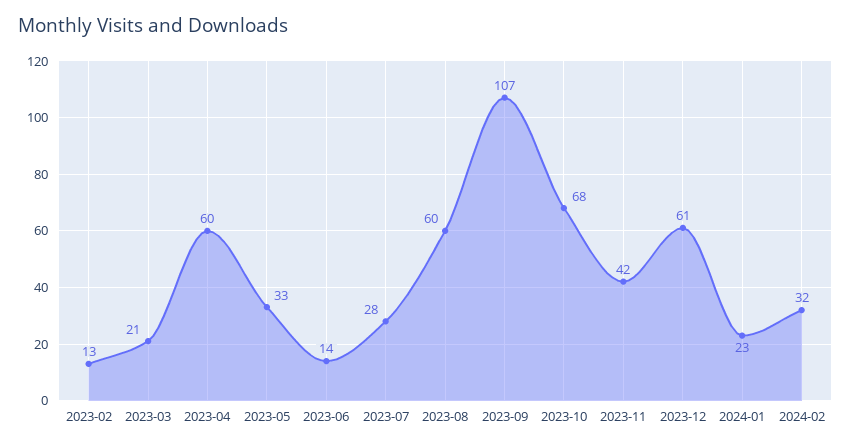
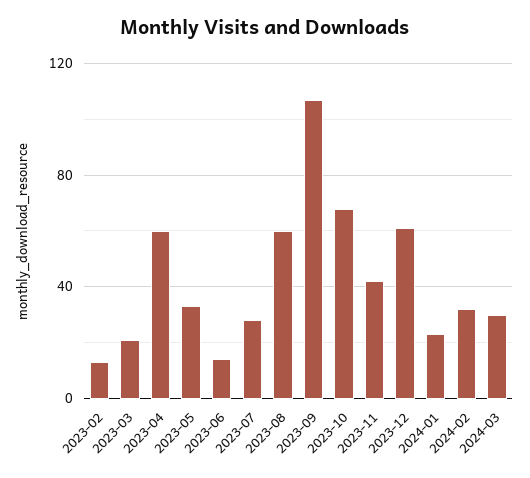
2024-03: none -> 30

